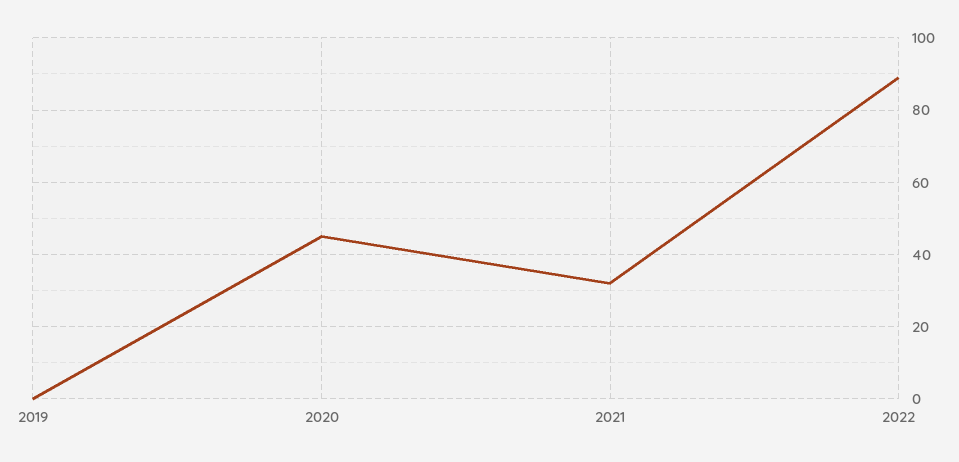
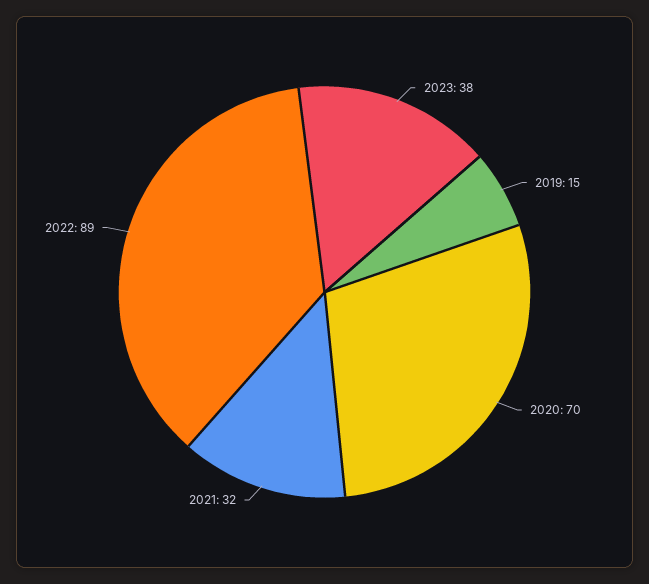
2019: 0 -> 15
2020: 45 -> 70
2023: none -> 38

